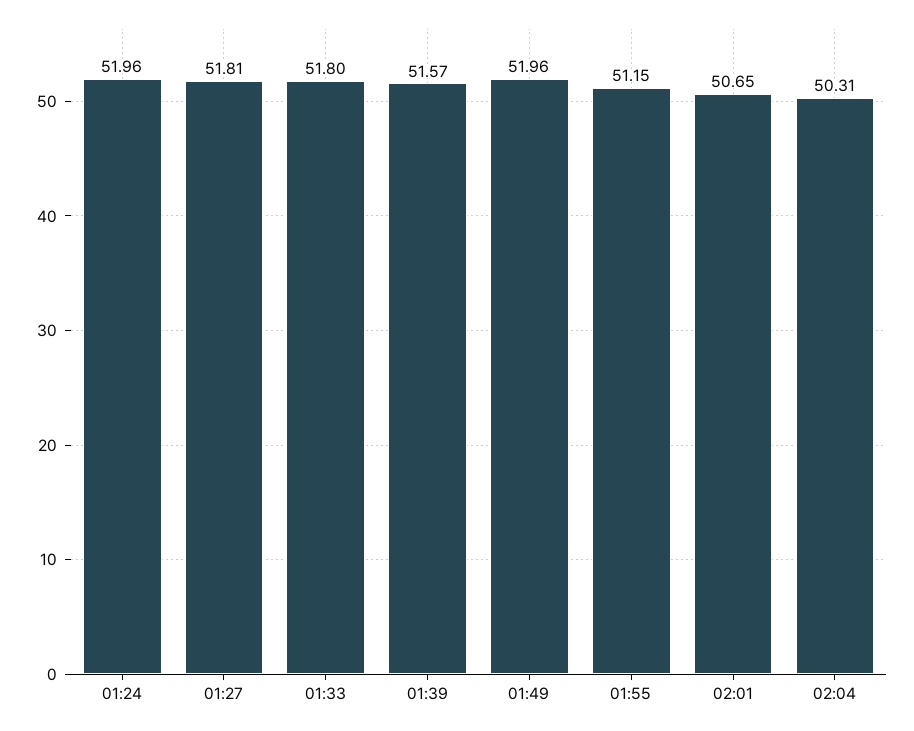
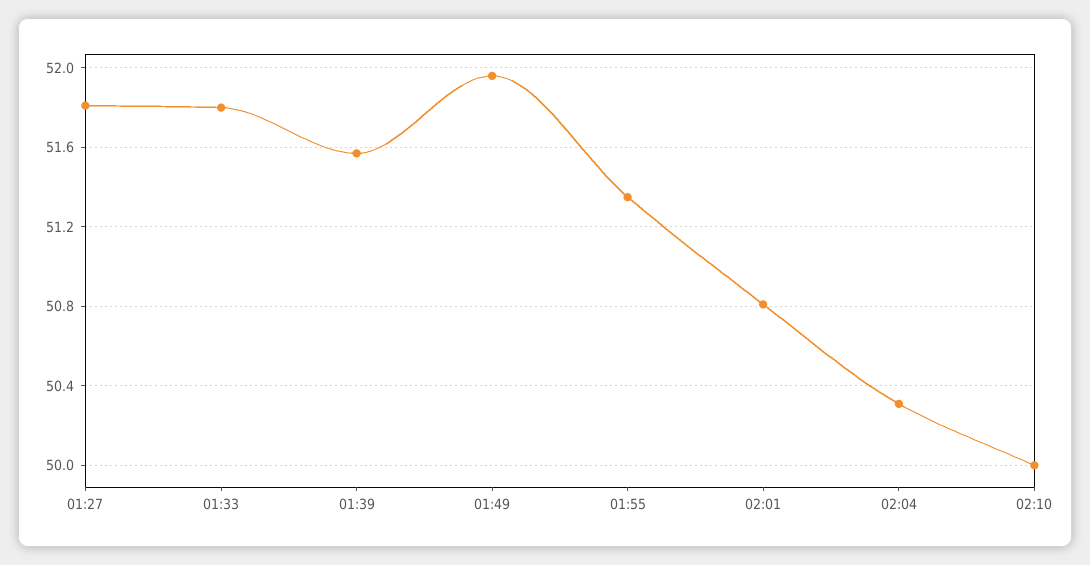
01:24: 51.96 -> none
01:55: 51.15 -> 51.35
02:01: 50.65 -> 50.8
02:10: none -> 50

